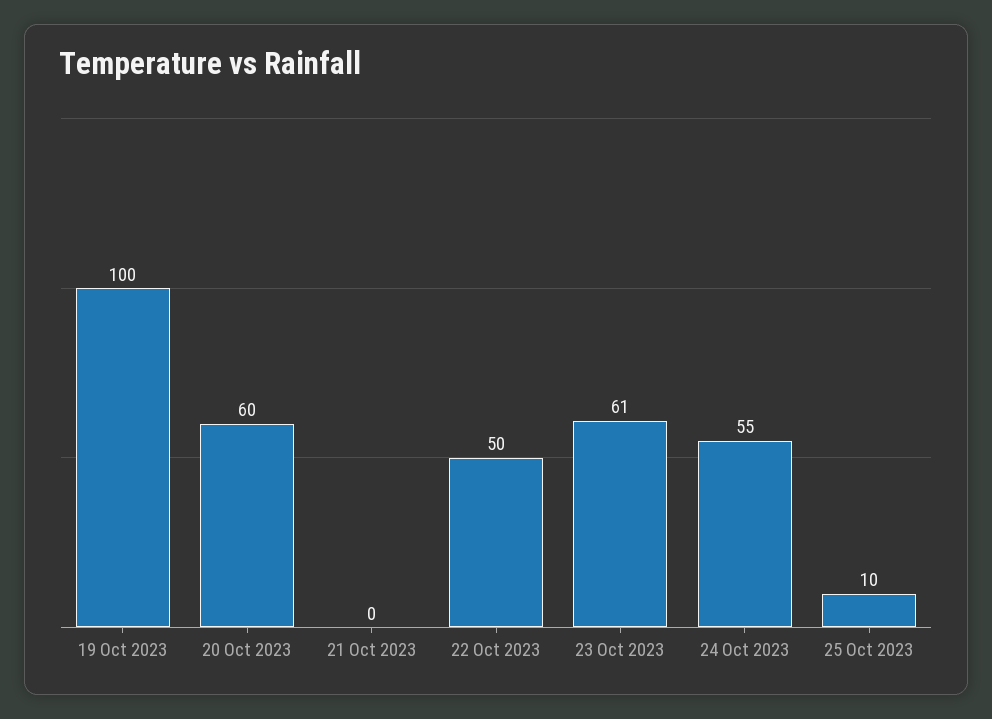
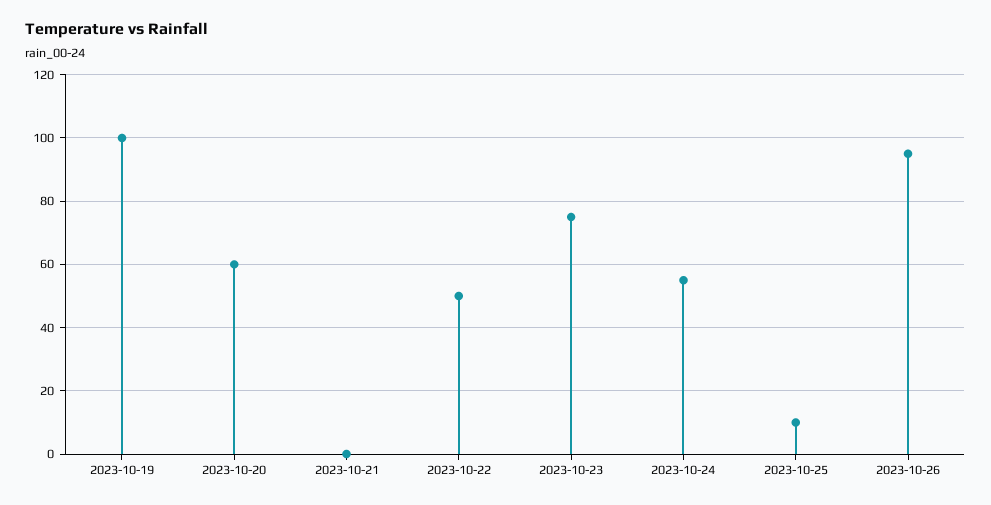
23 Oct 2023: 61 -> 75
2023-10-26: none -> 95

